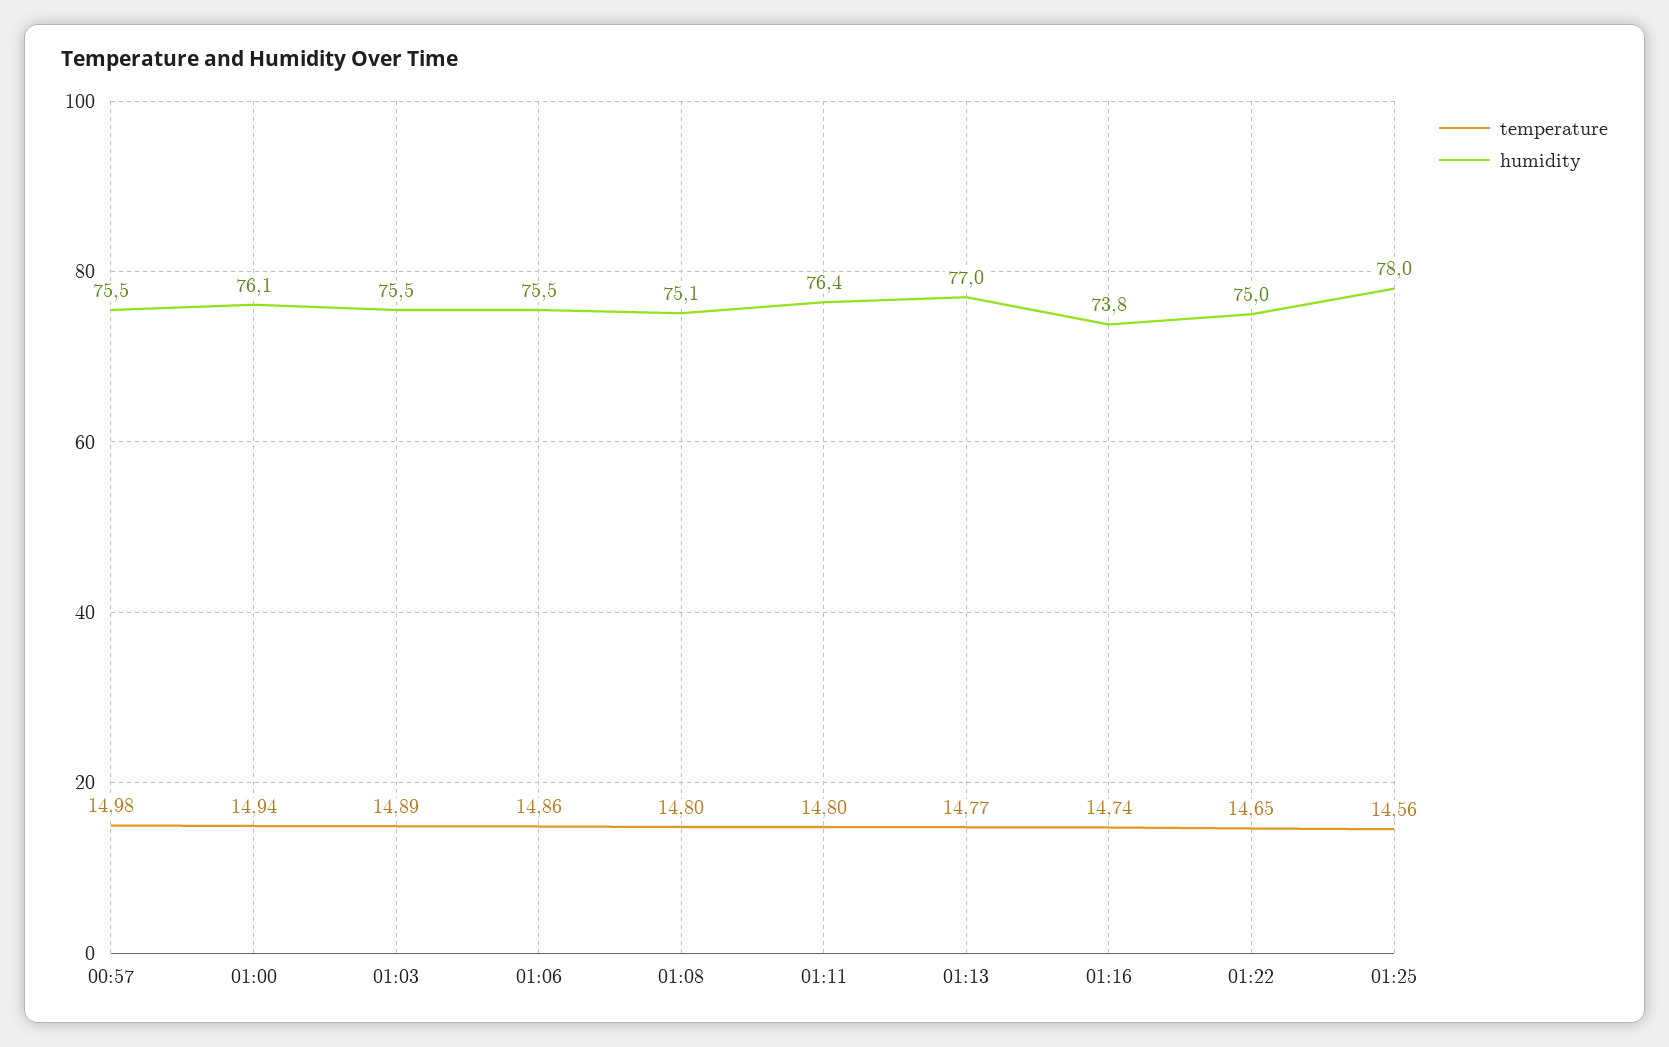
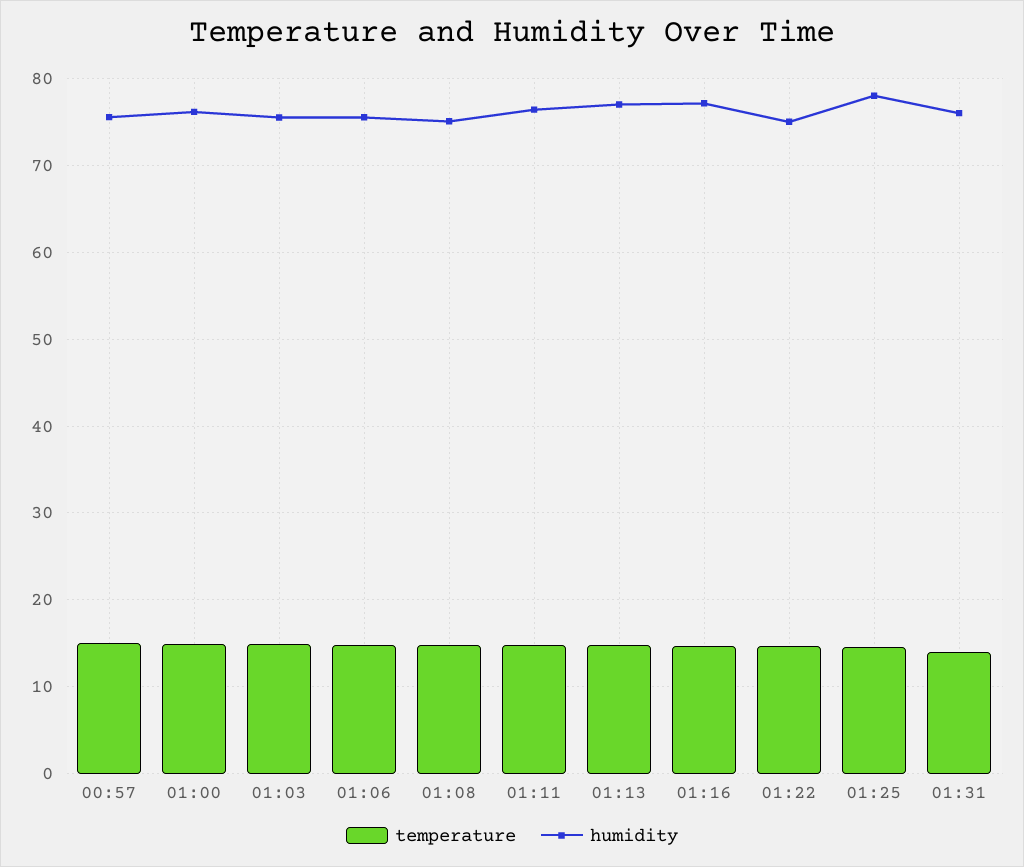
humidity, 01:16: 73.8 -> 77
temperature, 01:31: none -> 14
humidity, 01:31: none -> 76

